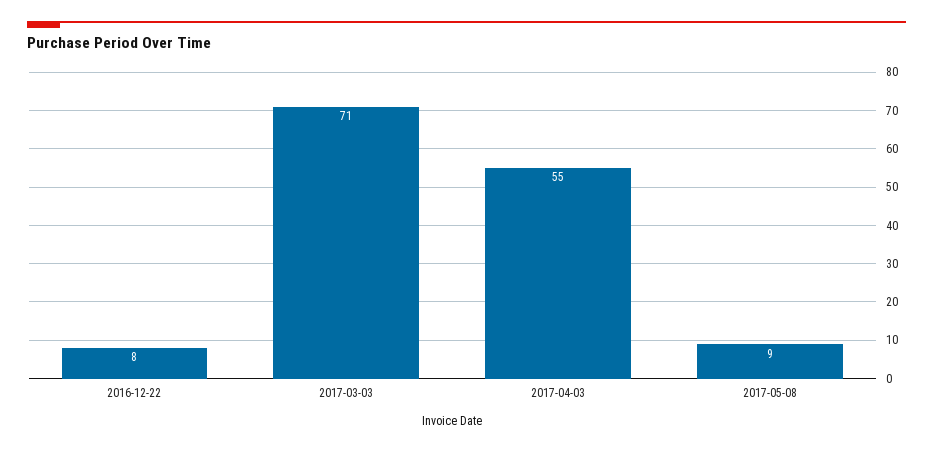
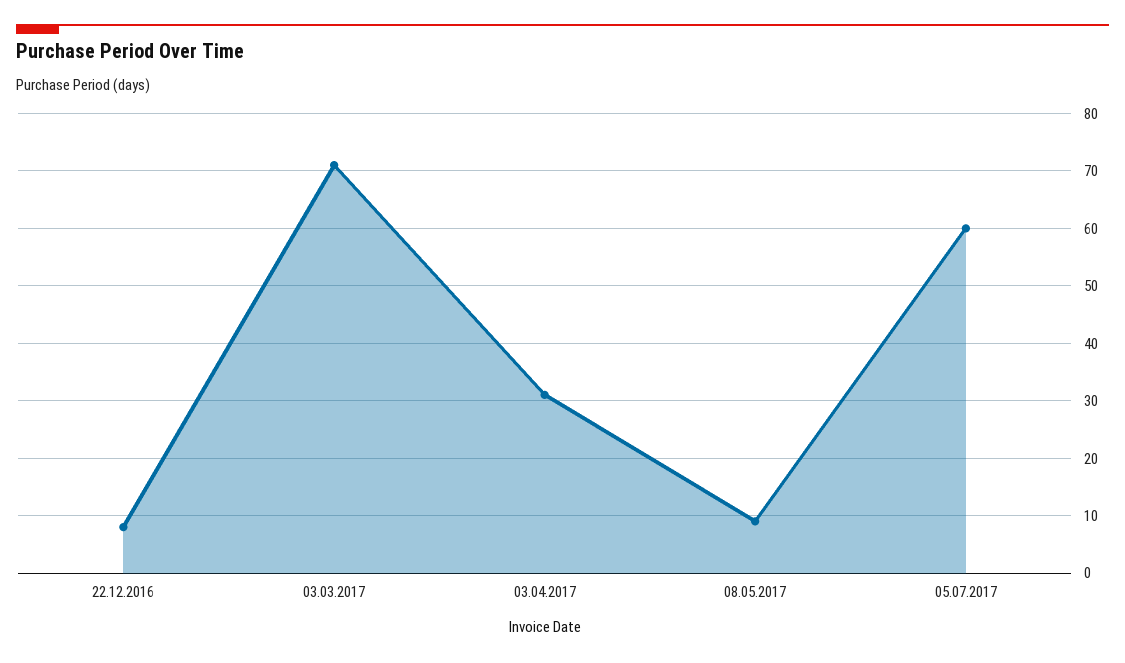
2017-04-03: 55 -> 30
05.07.2017: none -> 60

